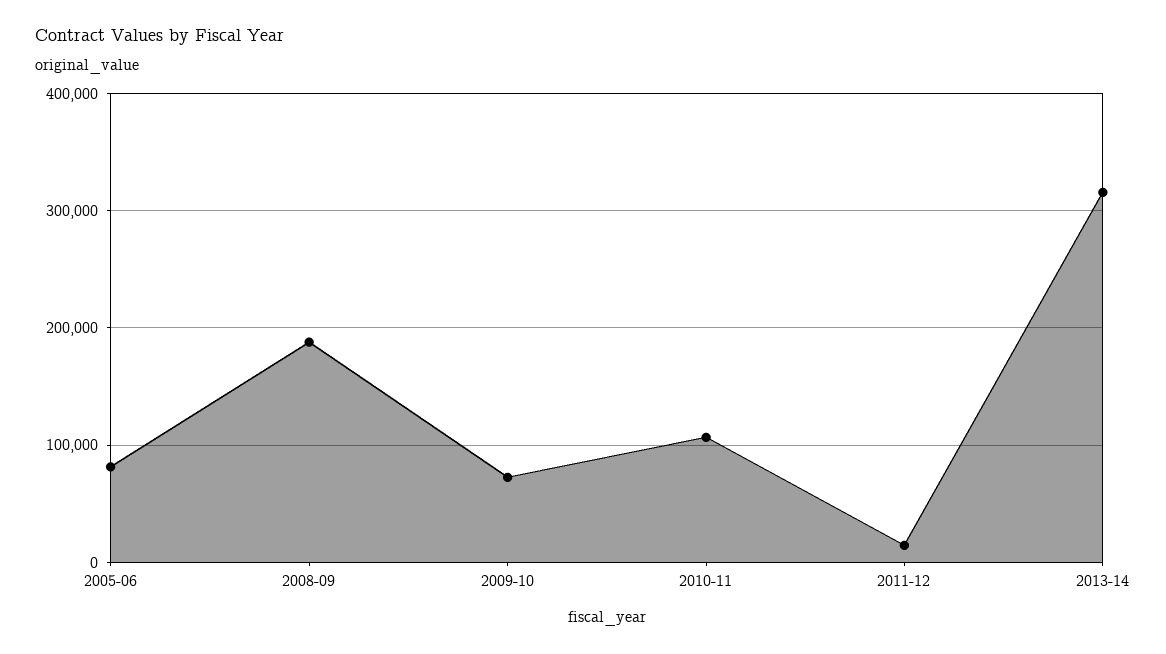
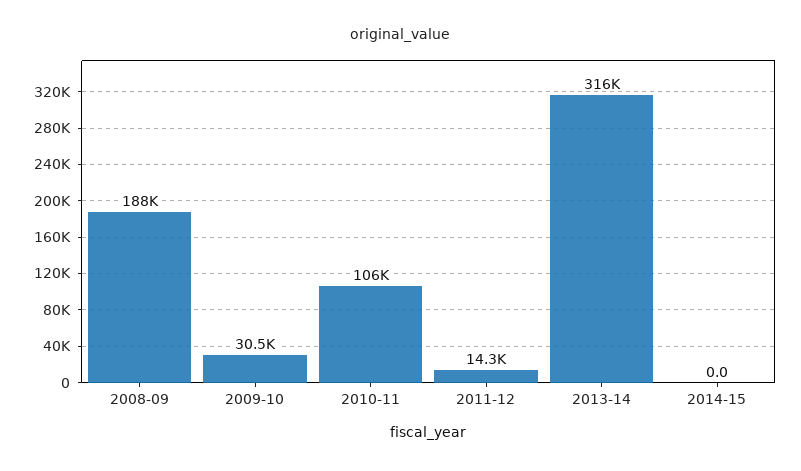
2005-06: 80000 -> none
2009-10: 70000 -> 30500
2014-15: none -> 0

